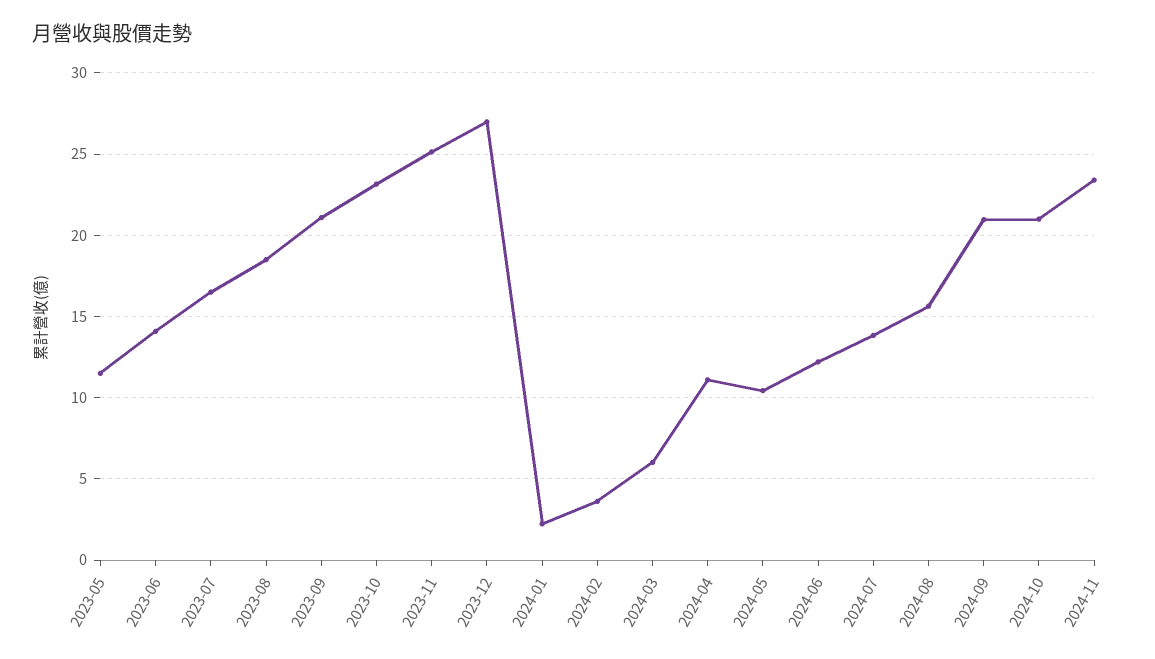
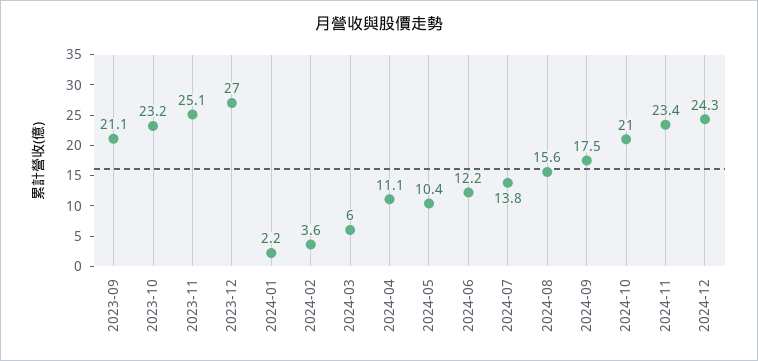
2023-05: 11.5 -> none
2023-06: 14 -> none
2023-07: 16.5 -> none
2023-08: 18.5 -> none
2024-09: 21 -> 17.5
2024-12: none -> 24.3

